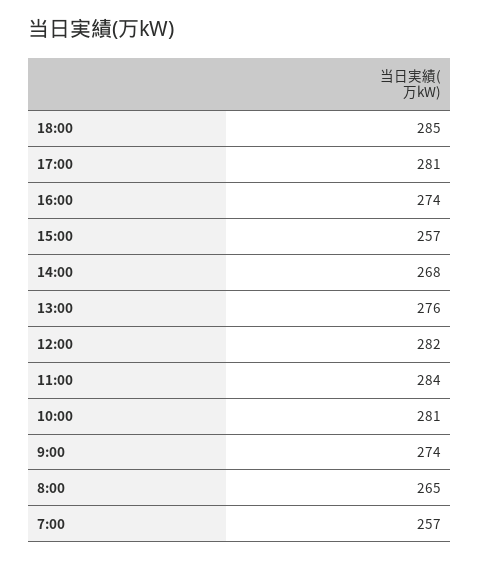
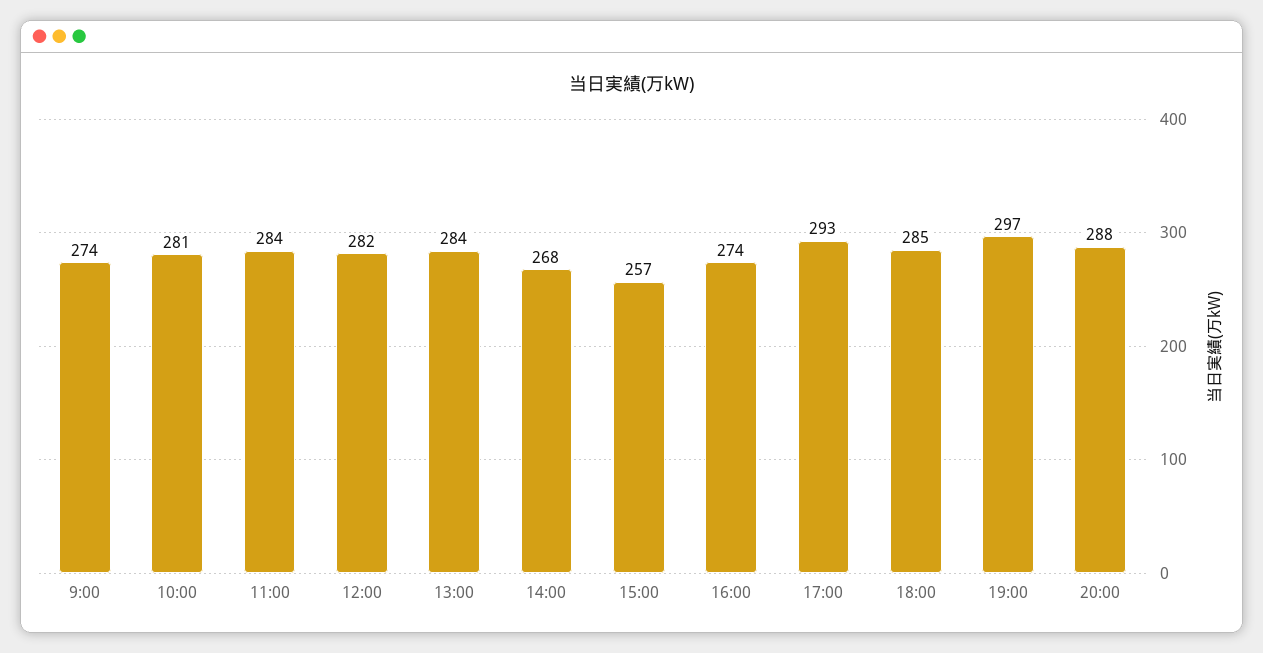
17:00: 281 -> 293
13:00: 276 -> 284
8:00: 265 -> none
7:00: 257 -> none
19:00: none -> 297
20:00: none -> 288

